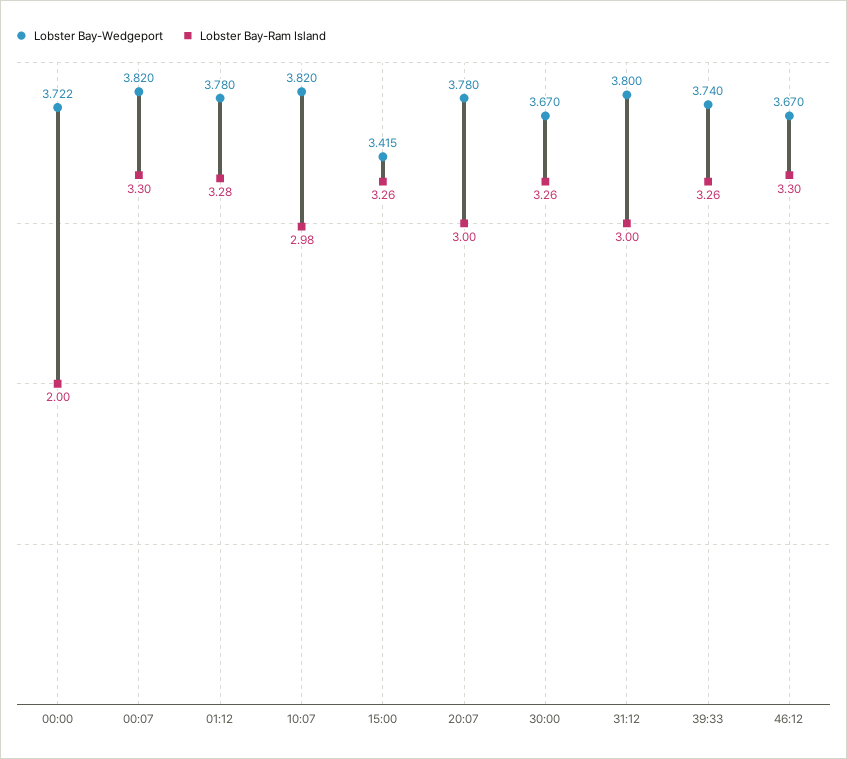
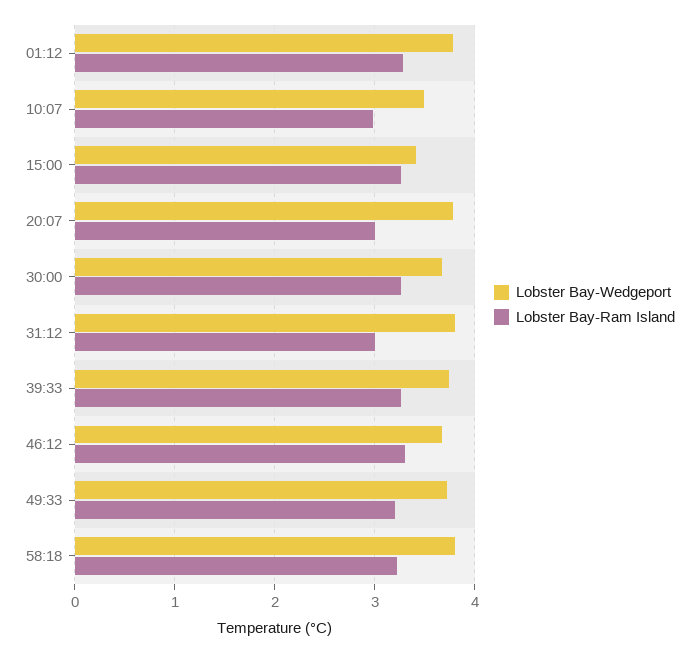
Lobster Bay-Wedgeport, 00:00: 3.722 -> none
Lobster Bay-Ram Island, 00:00: 2 -> none
Lobster Bay-Wedgeport, 00:07: 3.82 -> none
Lobster Bay-Ram Island, 00:07: 3.3 -> none
Lobster Bay-Wedgeport, 10:07: 3.82 -> 3.5
Lobster Bay-Wedgeport, 49:33: none -> 3.7
Lobster Bay-Ram Island, 49:33: none -> 3.2
Lobster Bay-Wedgeport, 58:18: none -> 3.8
Lobster Bay-Ram Island, 58:18: none -> 3.2

